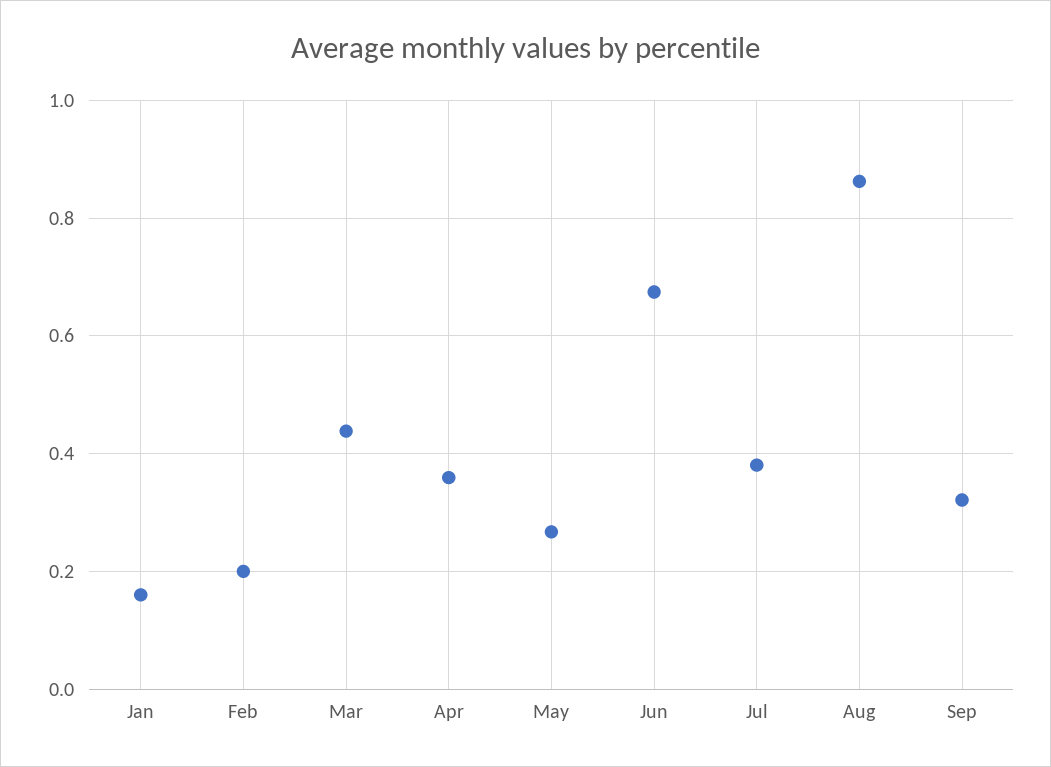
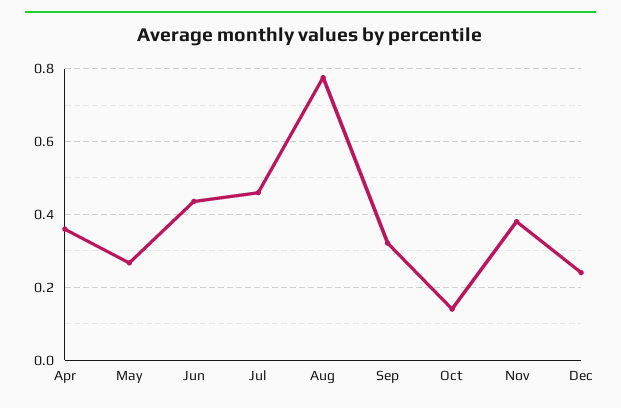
Jan: 0.16 -> none
Feb: 0.2 -> none
Mar: 0.44 -> none
Jun: 0.68 -> 0.44
Jul: 0.38 -> 0.46
Aug: 0.86 -> 0.78
Oct: none -> 0.14
Nov: none -> 0.38
Dec: none -> 0.24

